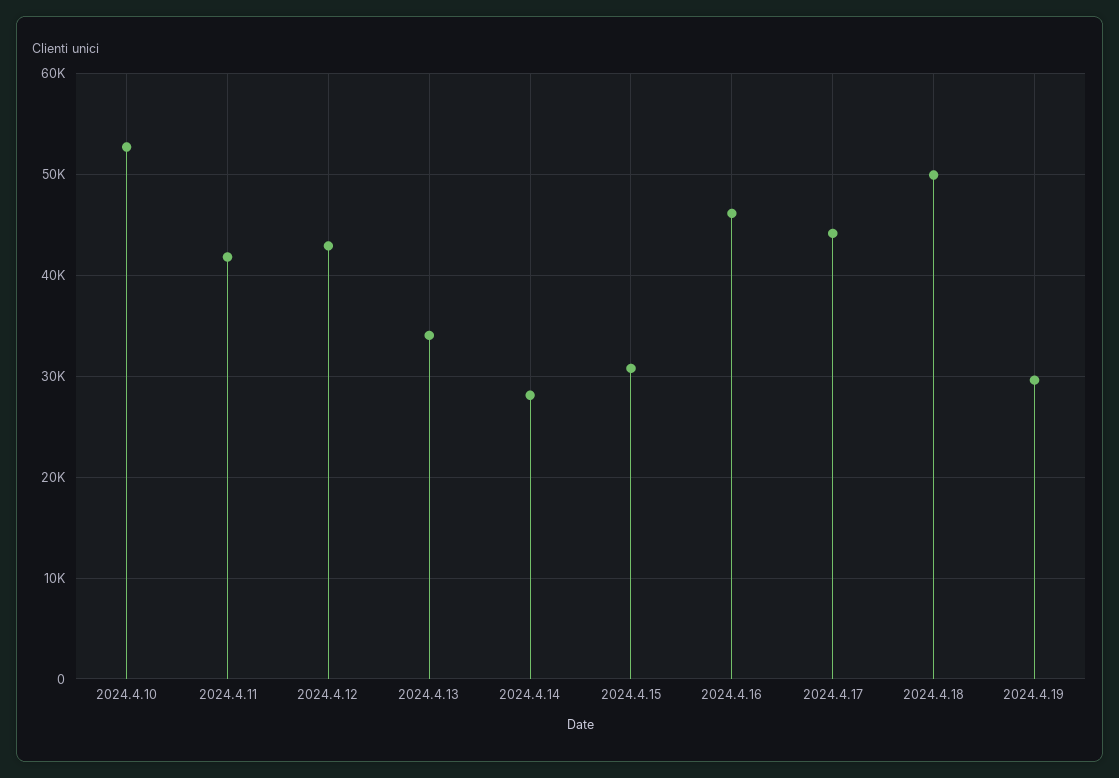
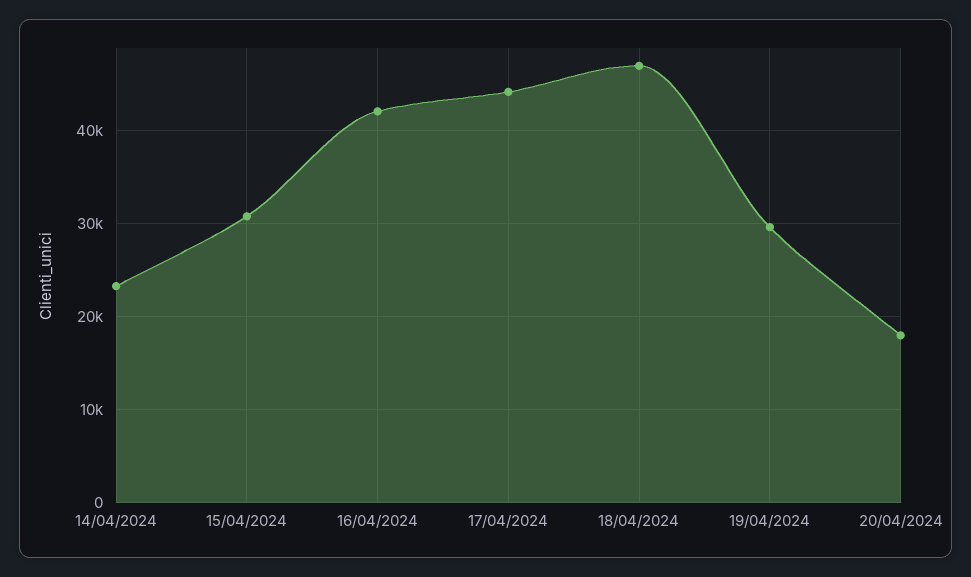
2024.4.10: 53000 -> none
2024.4.11: 42000 -> none
2024.4.12: 43000 -> none
2024.4.13: 34000 -> none
2024.4.14: 28000 -> 23000
2024.4.16: 46000 -> 42000
2024.4.18: 50000 -> 47000
20/04/2024: none -> 18000

